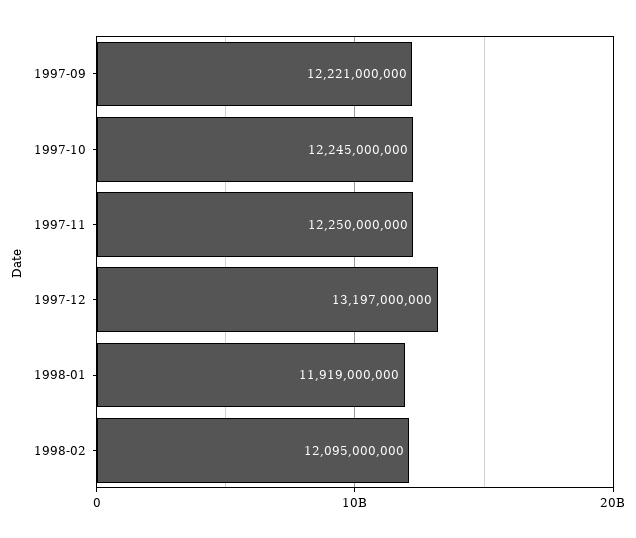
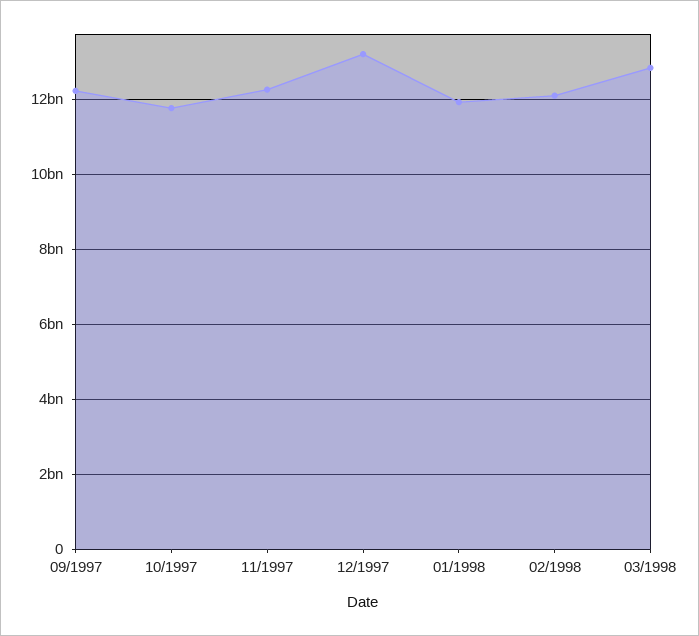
1997-10: 12245000000 -> 11800000000
03/1998: none -> 12800000000

